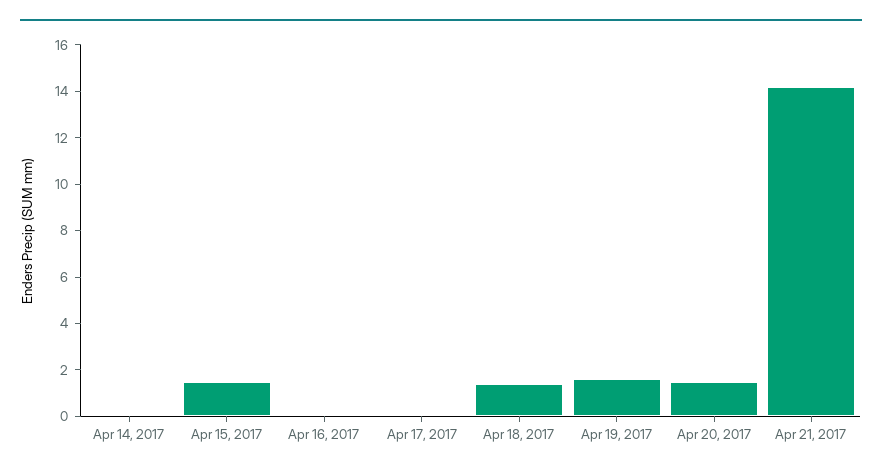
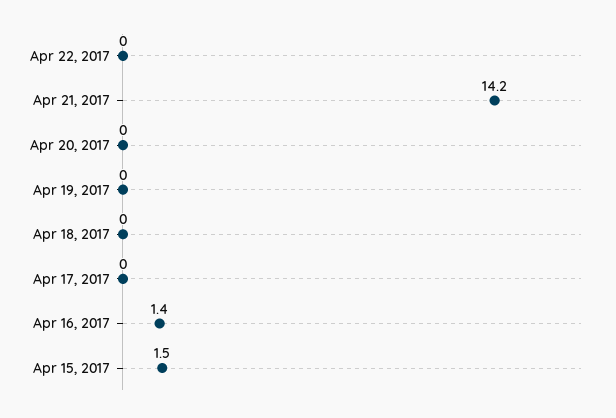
Apr 14, 2017: 0 -> none
Apr 16, 2017: 0 -> 1.4
Apr 18, 2017: 1.5 -> 0
Apr 19, 2017: 1.5 -> 0
Apr 20, 2017: 1.5 -> 0
Apr 22, 2017: none -> 0

